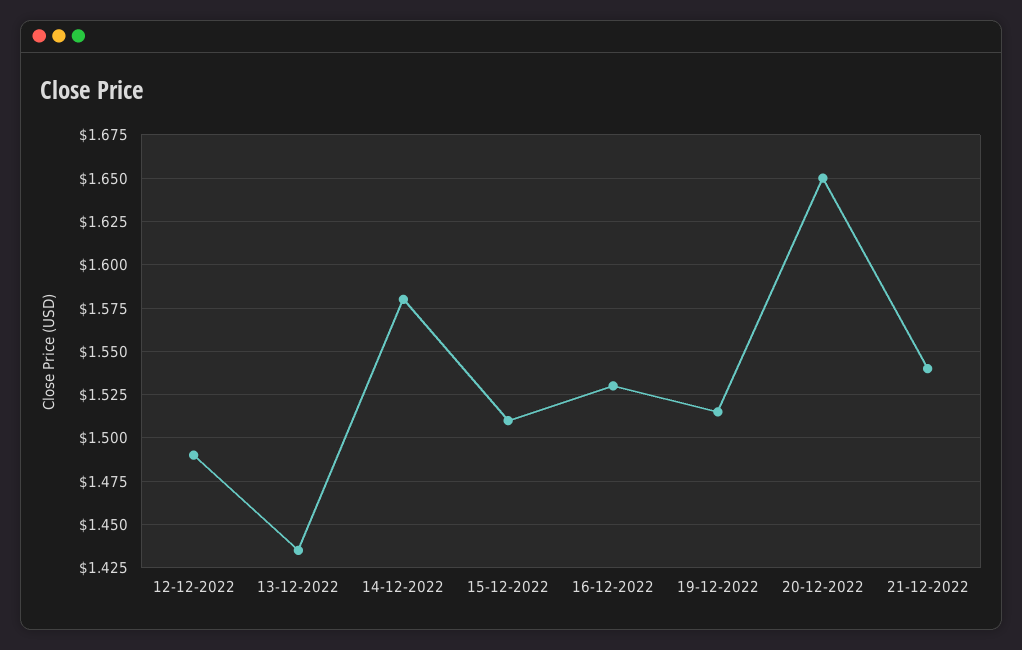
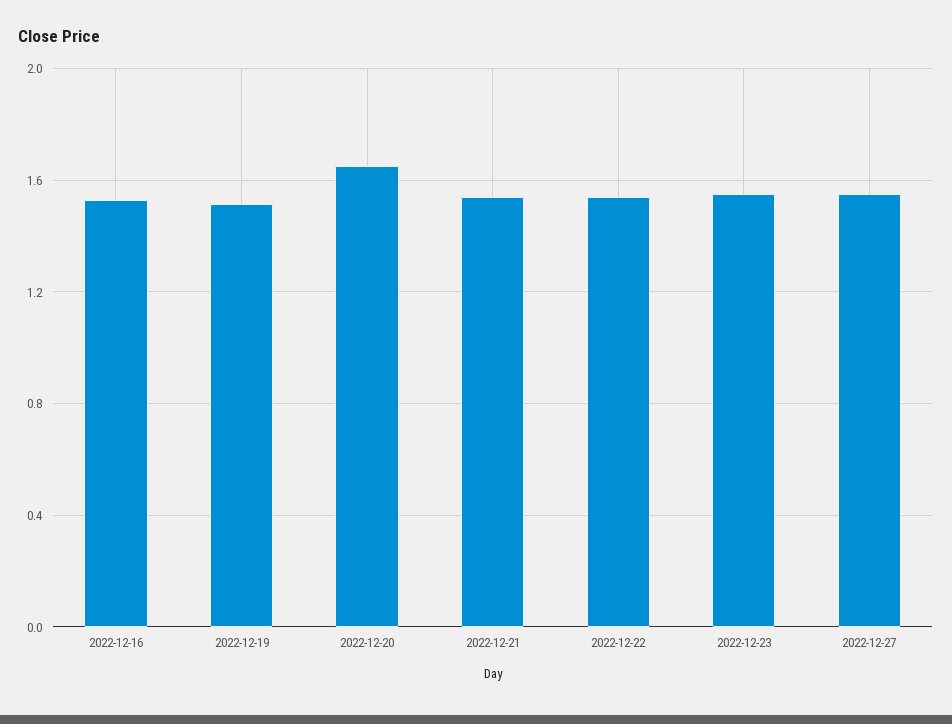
12-12-2022: 1.49 -> none
13-12-2022: 1.435 -> none
14-12-2022: 1.58 -> none
15-12-2022: 1.51 -> none
2022-12-22: none -> 1.55
2022-12-23: none -> 1.55
2022-12-27: none -> 1.55

